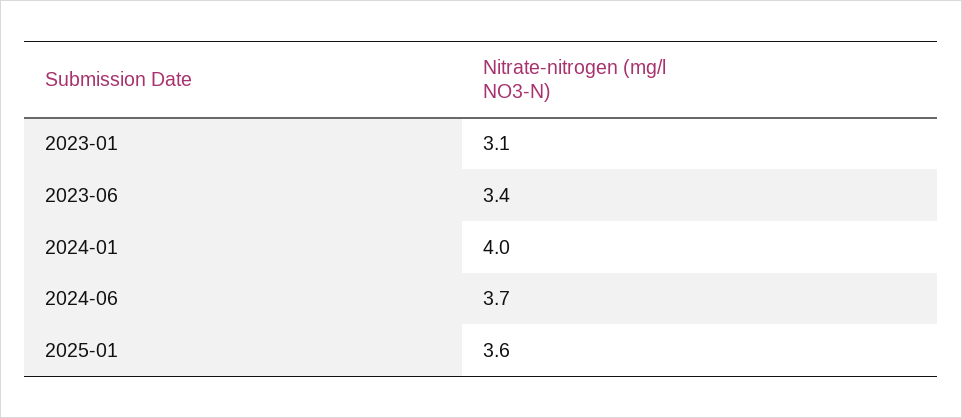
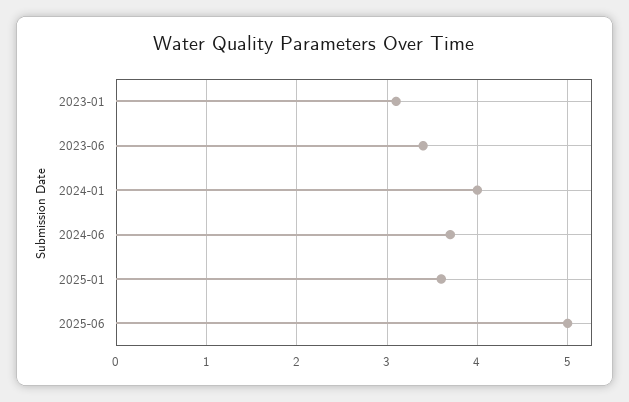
2025-06: none -> 5

